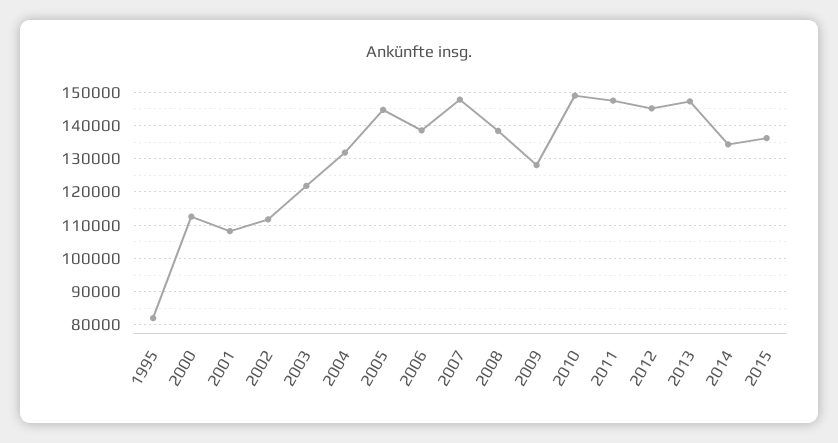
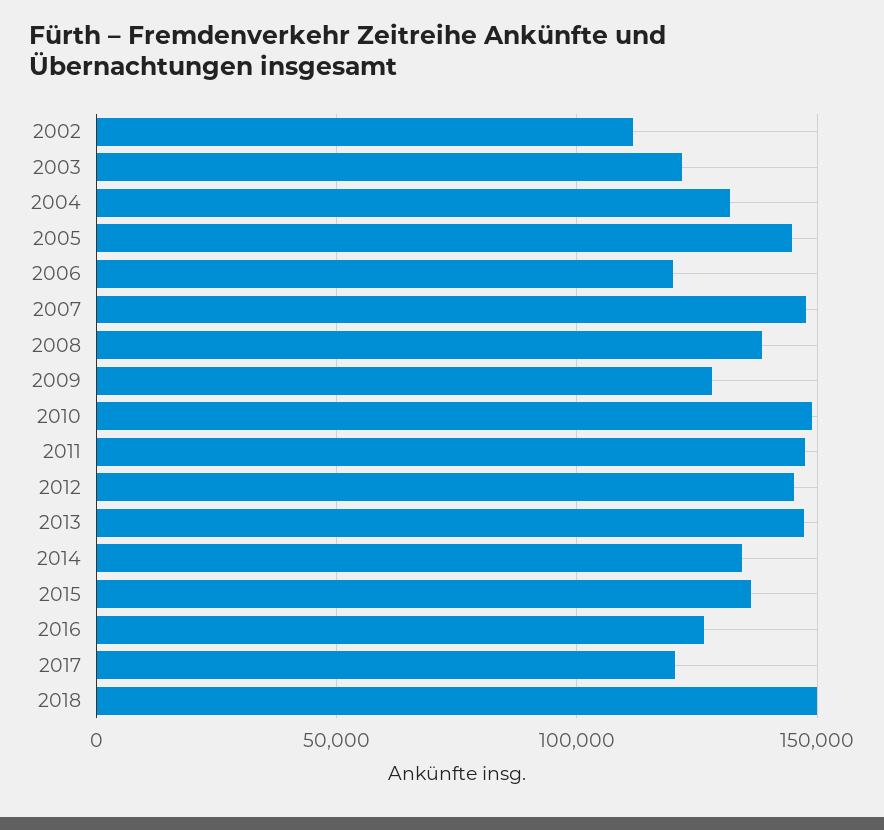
1995: 82000 -> none
2000: 112000 -> none
2001: 108000 -> none
2006: 138000 -> 120000
2016: none -> 125000
2017: none -> 120000
2018: none -> 150000

